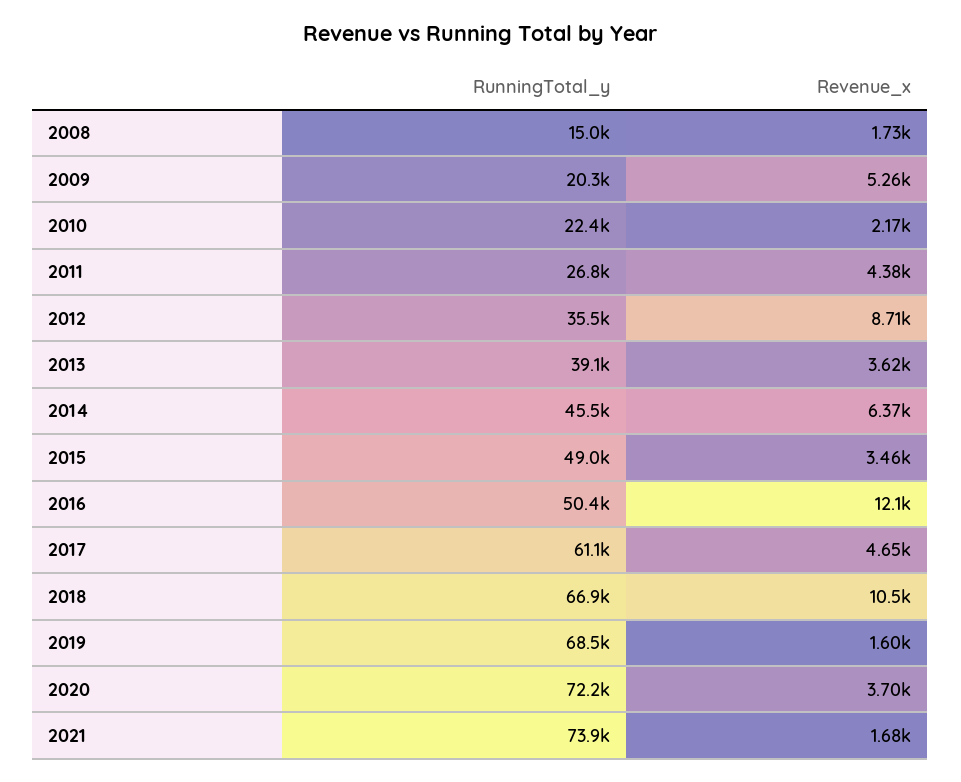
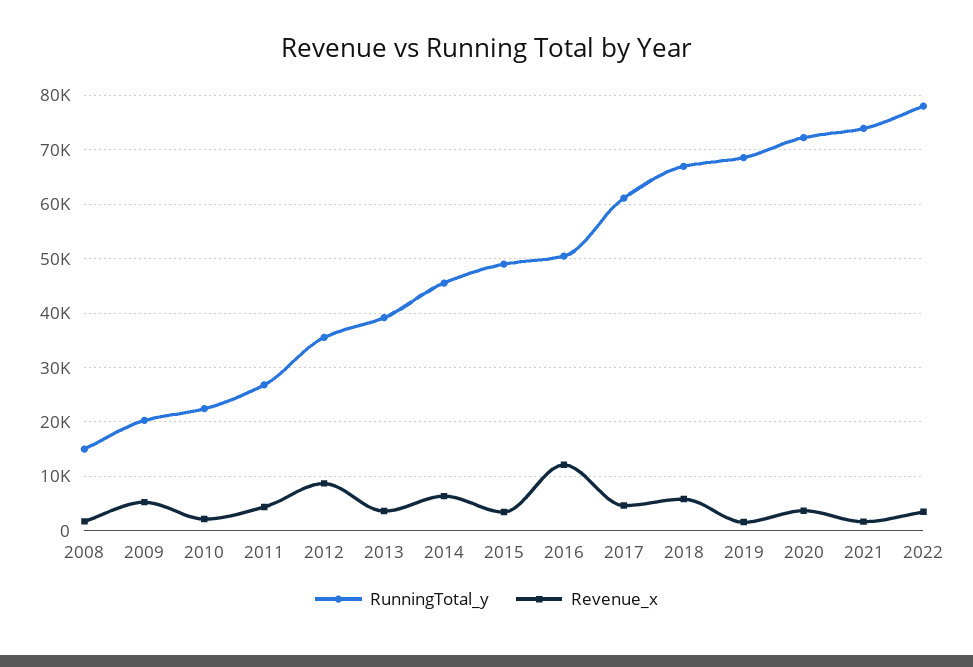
Revenue_x, 2018: 10500 -> 6000
RunningTotal_y, 2022: none -> 78000
Revenue_x, 2022: none -> 4000

